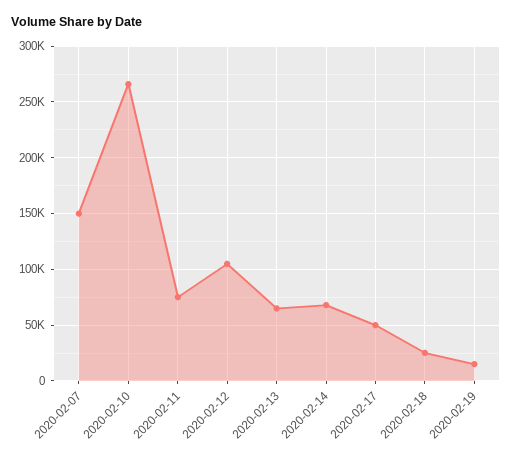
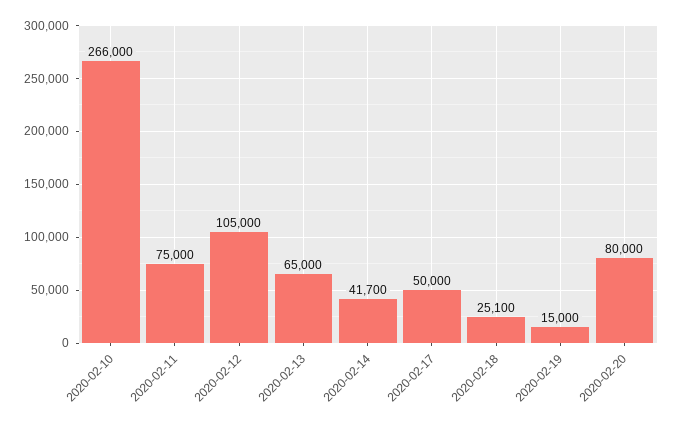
2020-02-07: 150000 -> none
2020-02-14: 70000 -> 41700
2020-02-20: none -> 80000

